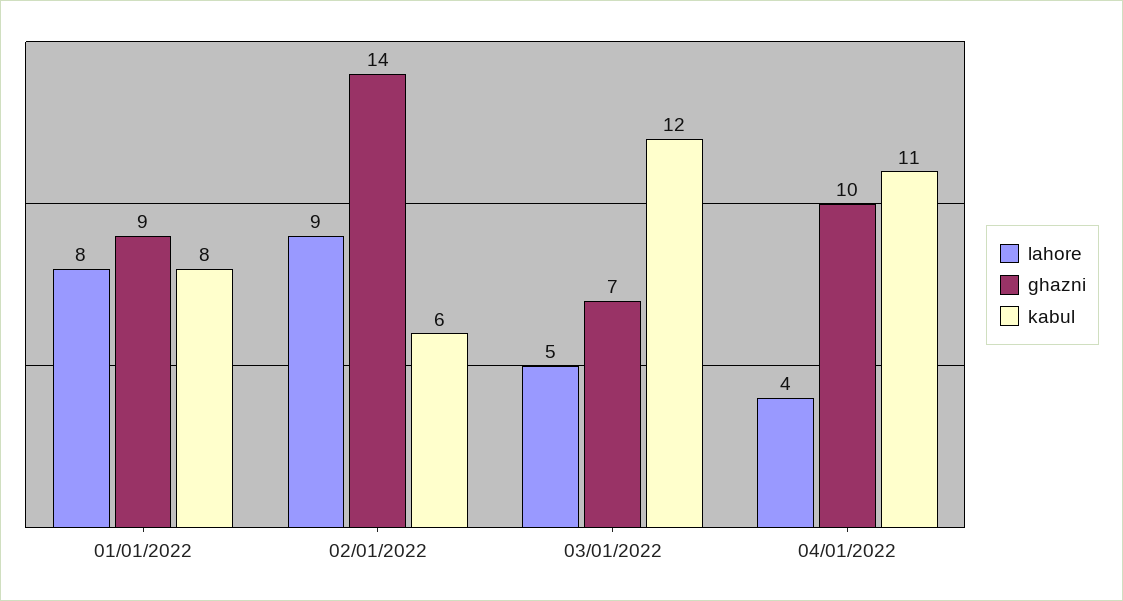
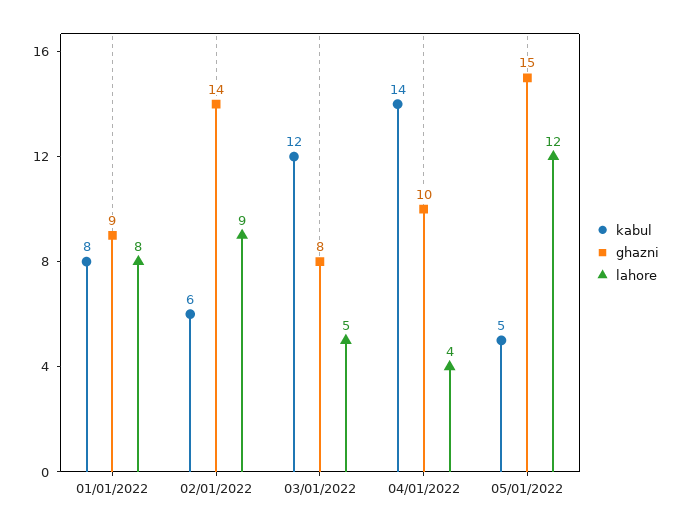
ghazni, 03/01/2022: 7 -> 8
kabul, 04/01/2022: 11 -> 14
kabul, 05/01/2022: none -> 5
ghazni, 05/01/2022: none -> 15
lahore, 05/01/2022: none -> 12

